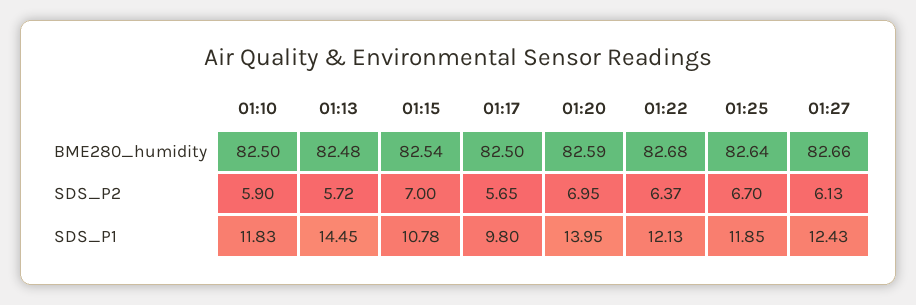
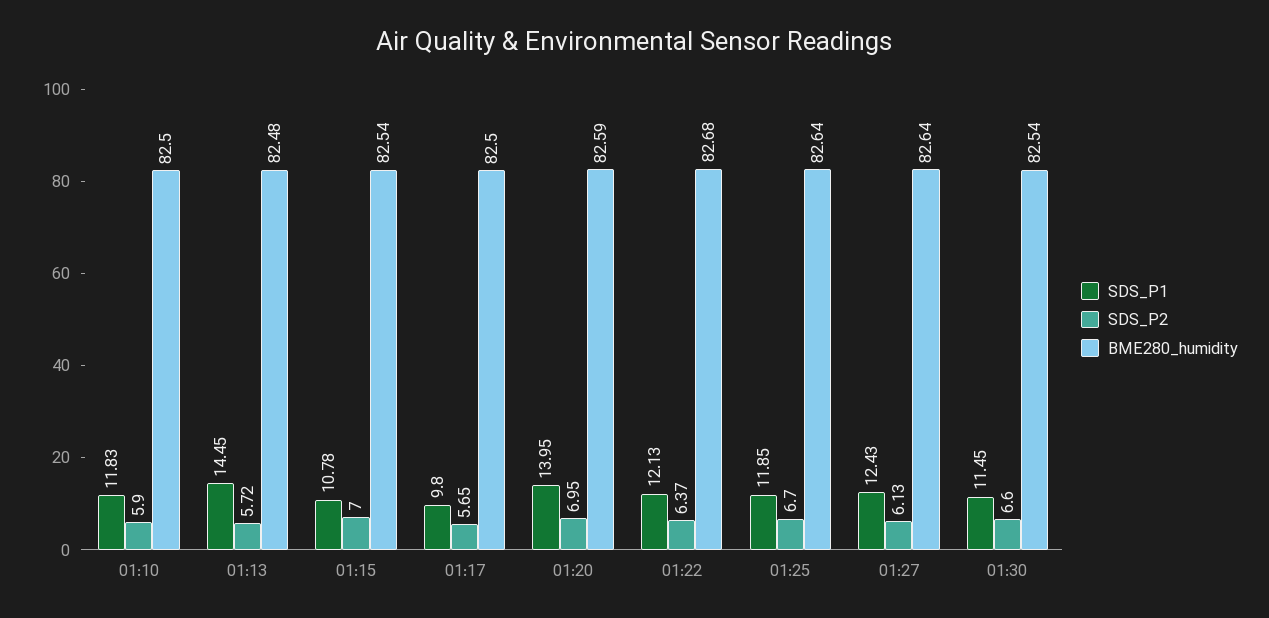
BME280_humidity, 01:27: 82.66 -> 82.64
SDS_P1, 01:30: none -> 11.45
SDS_P2, 01:30: none -> 6.6
BME280_humidity, 01:30: none -> 82.54

